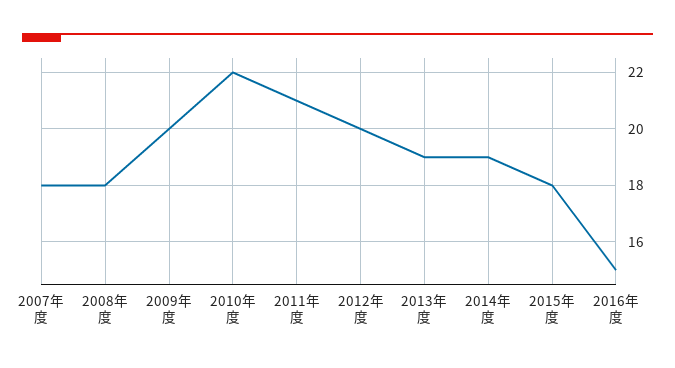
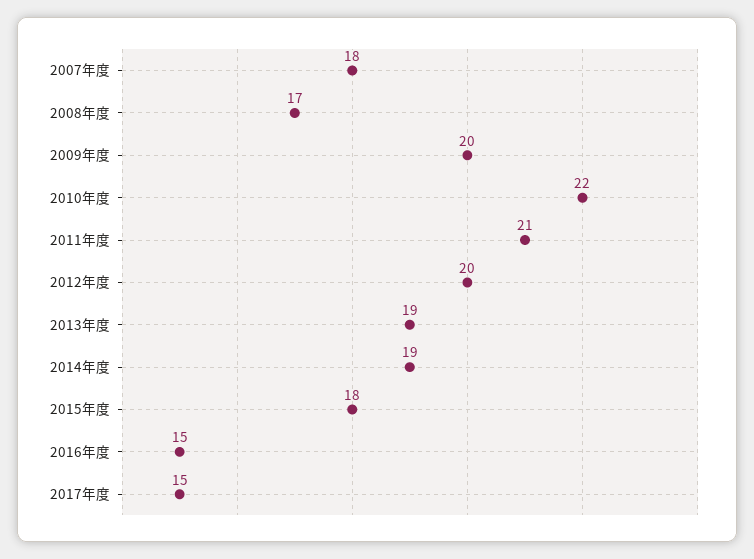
2008年度: 18 -> 17
2017年度: none -> 15

